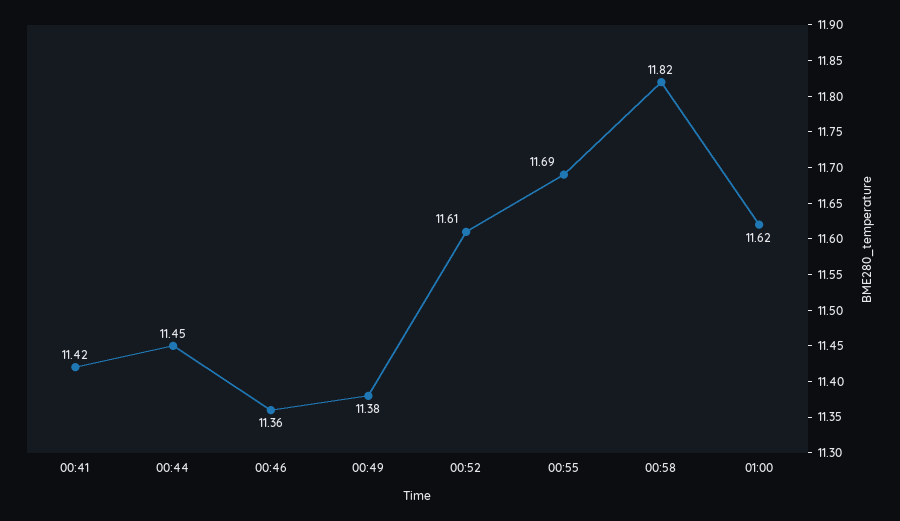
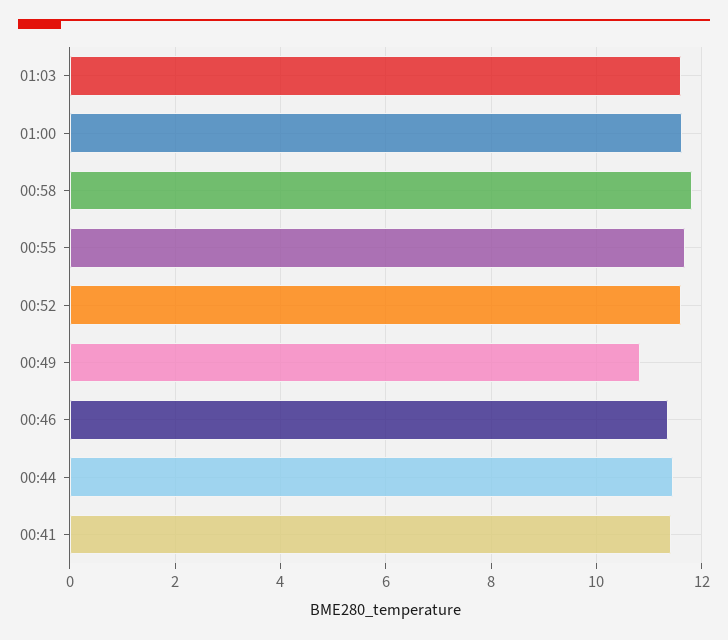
00:49: 11.38 -> 10.8
01:03: none -> 11.6

